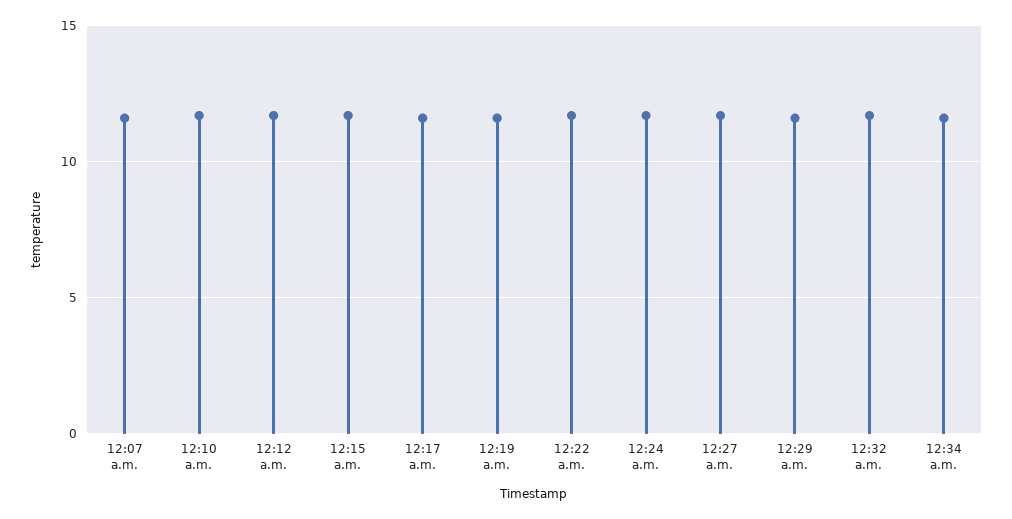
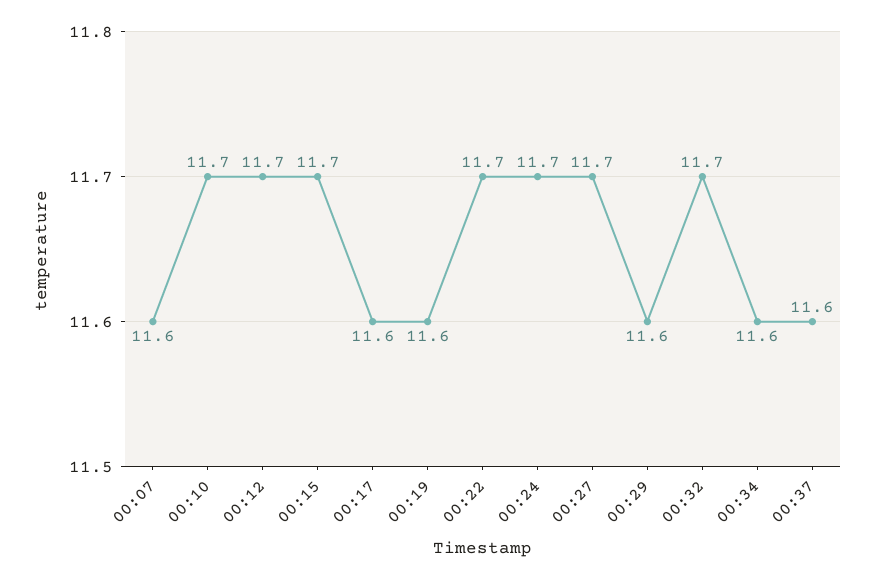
00:37: none -> 11.6

